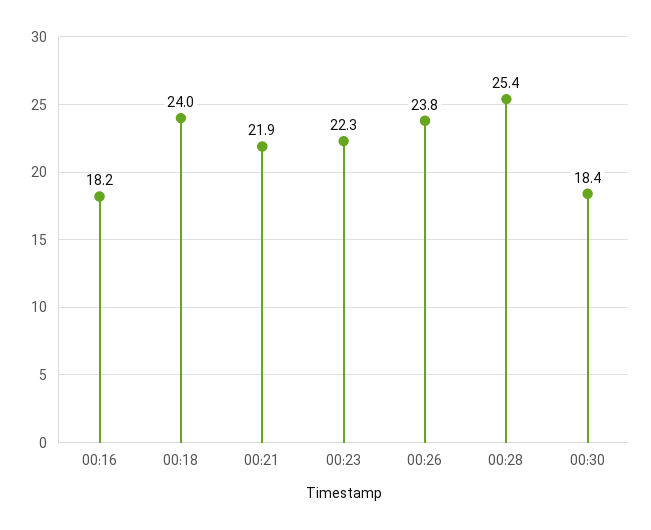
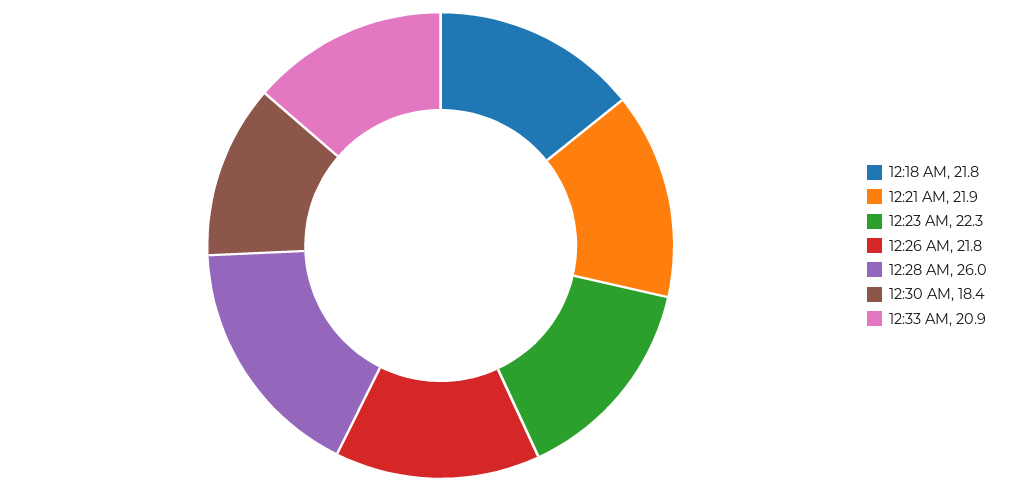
00:16: 18.2 -> none
00:18: 24 -> 21.8
00:26: 23.8 -> 21.8
00:28: 25.4 -> 26
12:33 AM: none -> 20.9

